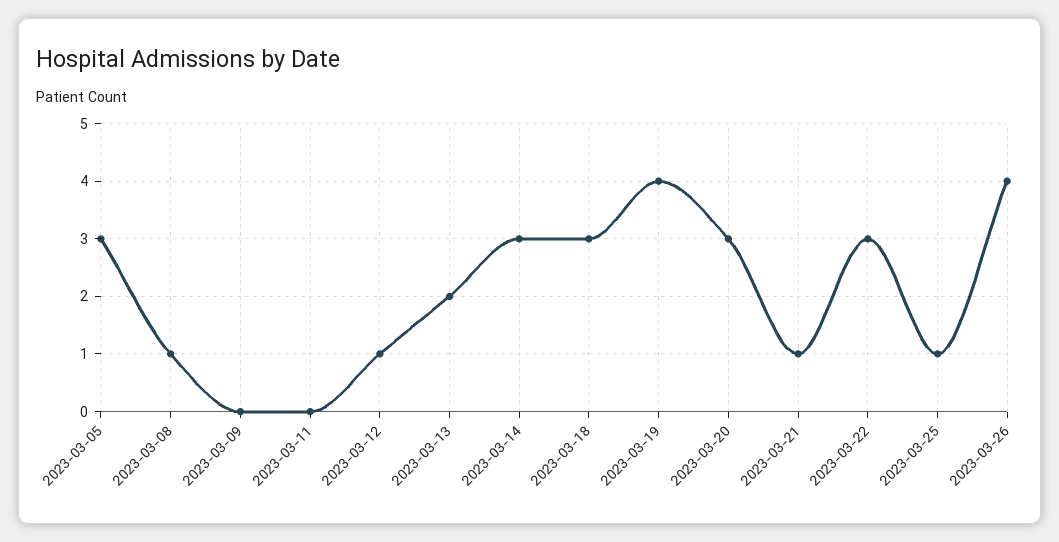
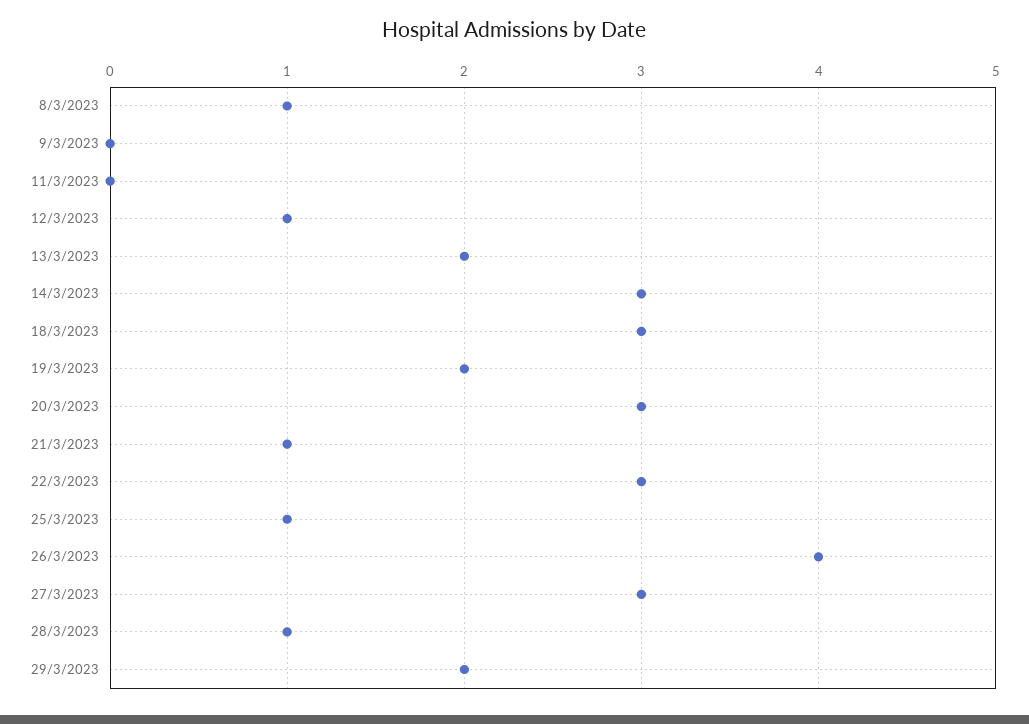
2023-03-05: 3 -> none
2023-03-19: 4 -> 2
27/3/2023: none -> 3
28/3/2023: none -> 1
29/3/2023: none -> 2

